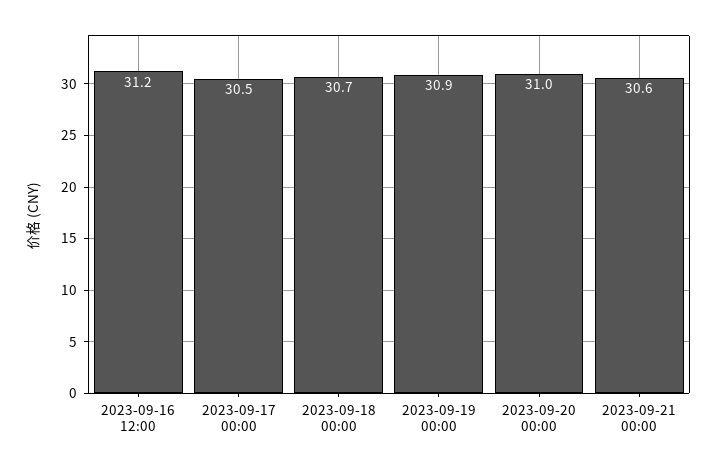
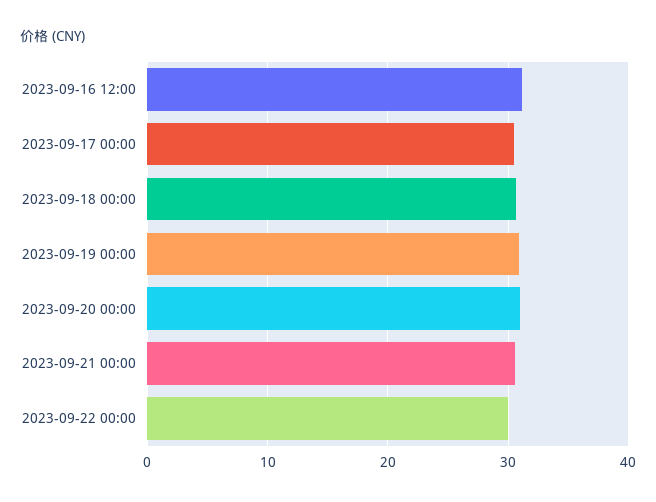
2023-09-22 00:00: none -> 30

